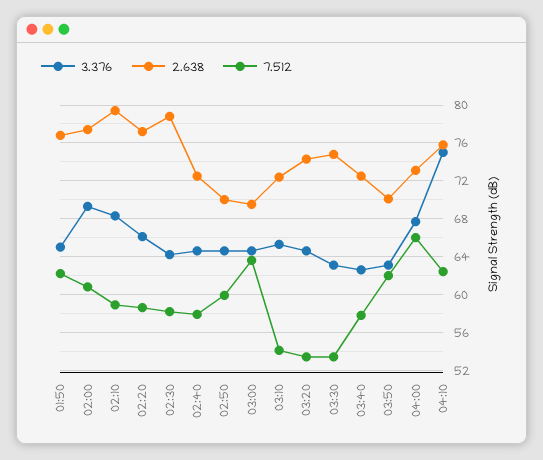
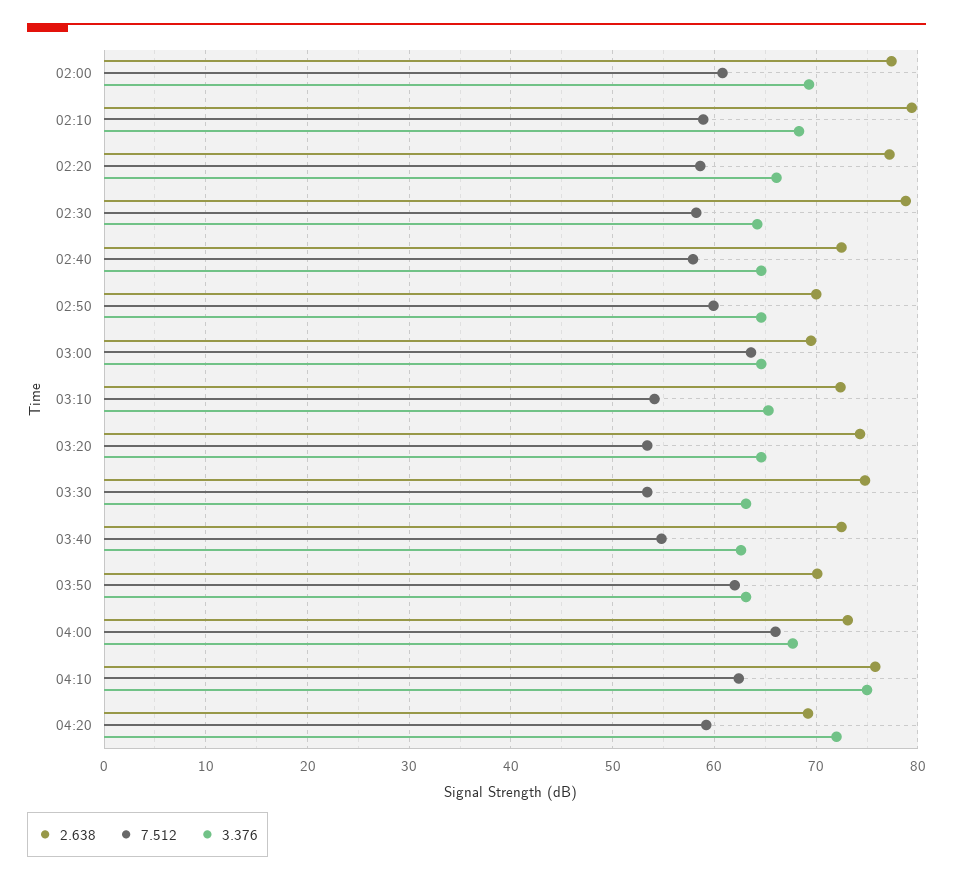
3.376, 01:50: 65 -> none
2.638, 01:50: 77 -> none
7.512, 01:50: 62 -> none
7.512, 03:40: 58 -> 55
2.638, 04:20: none -> 69
7.512, 04:20: none -> 59
3.376, 04:20: none -> 72

